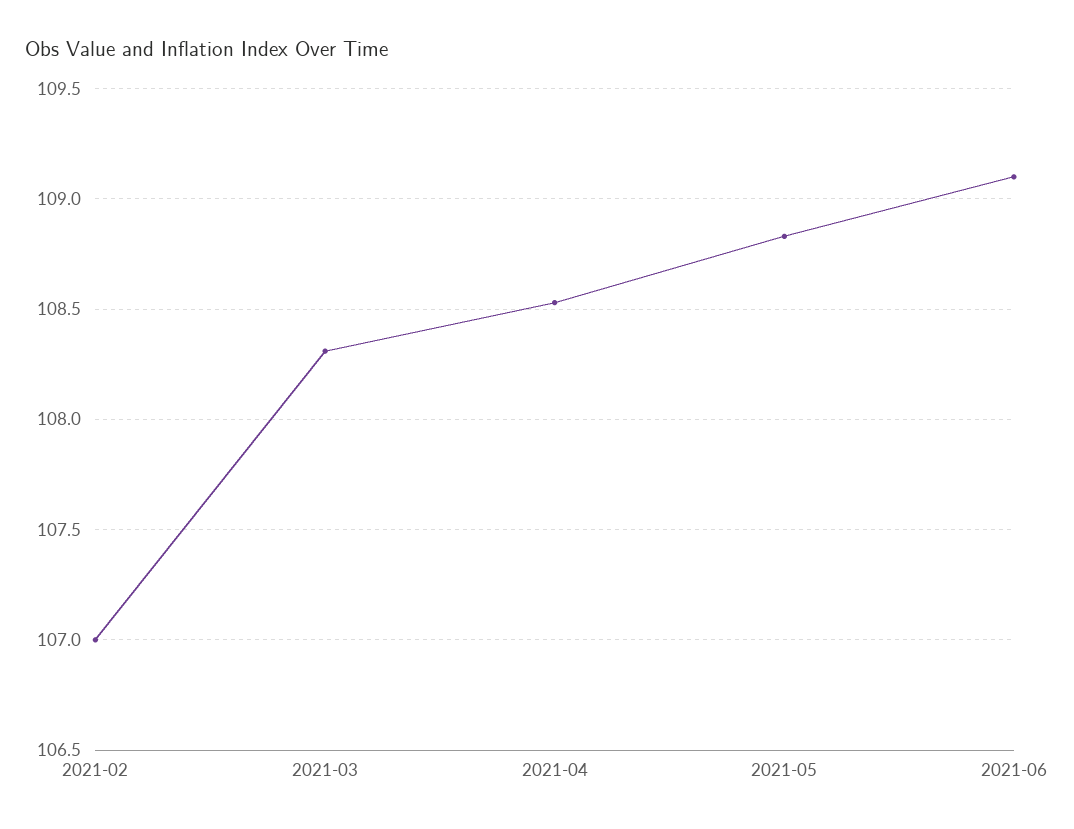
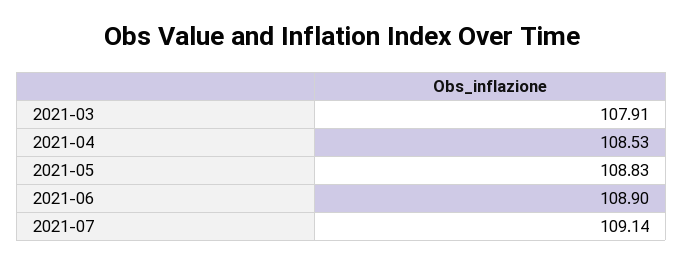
2021-02: 107 -> none
2021-03: 108.3 -> 107.91
2021-06: 109.1 -> 108.9
2021-07: none -> 109.14

